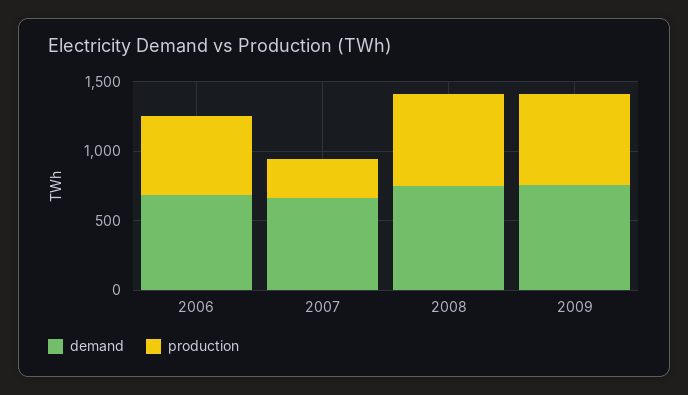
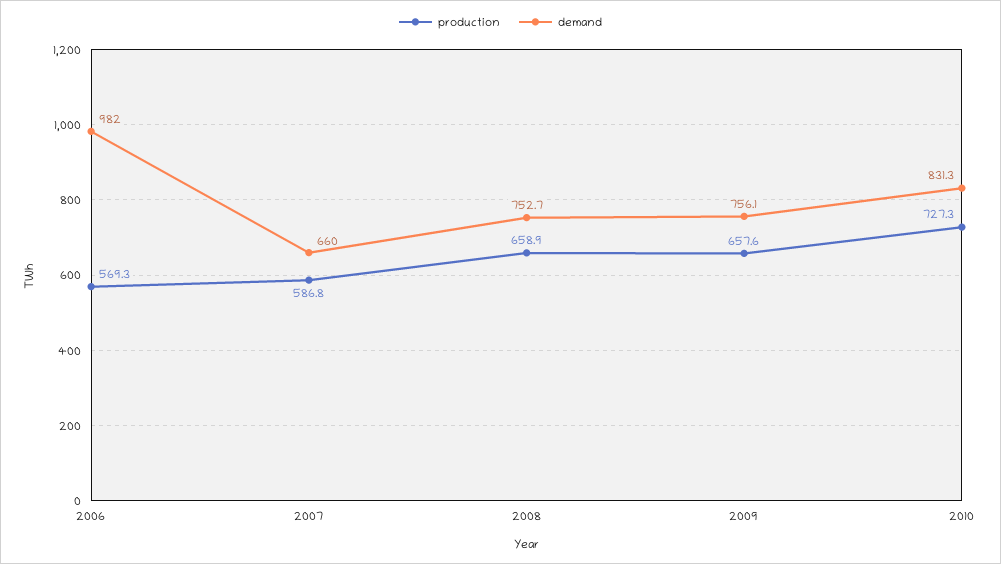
demand, 2006: 700 -> 982
production, 2007: 300 -> 586.8
production, 2010: none -> 727.3
demand, 2010: none -> 831.3

